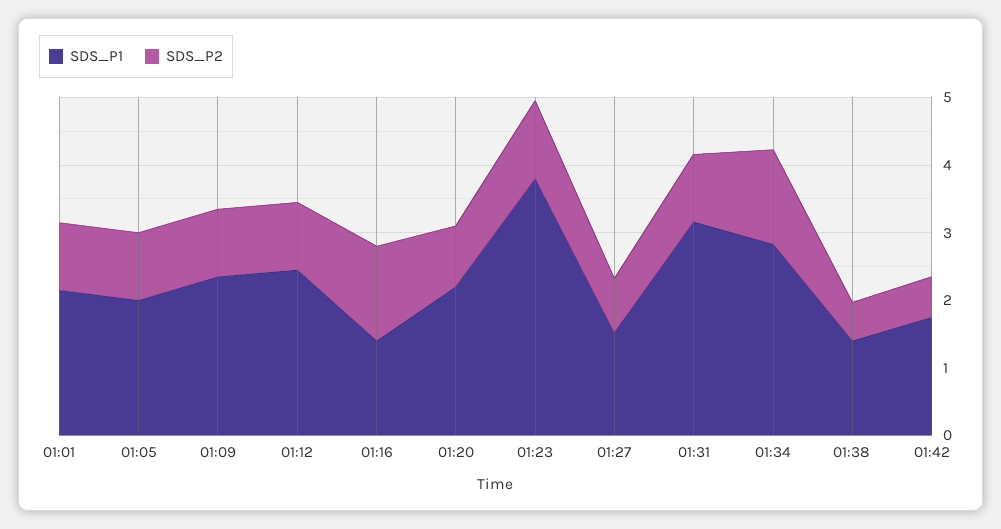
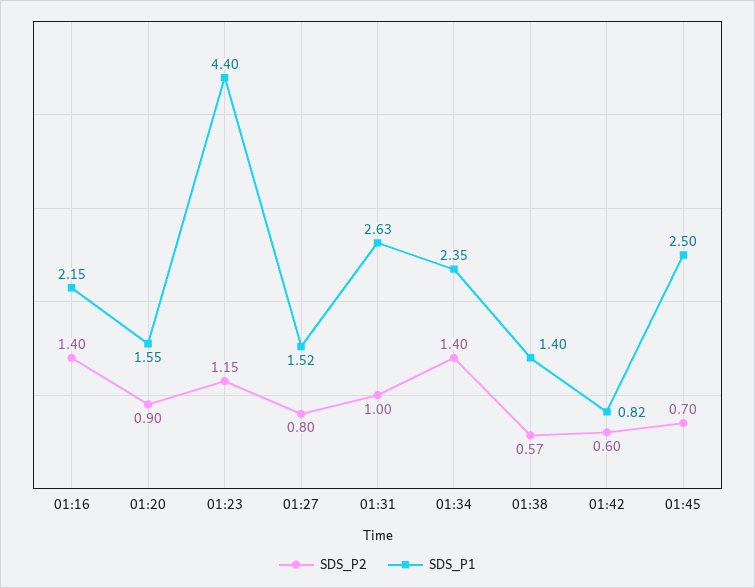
SDS_P1, 01:01: 2.2 -> none
SDS_P2, 01:01: 1 -> none
SDS_P1, 01:05: 2 -> none
SDS_P2, 01:05: 1 -> none
SDS_P1, 01:09: 2.4 -> none
SDS_P2, 01:09: 1 -> none
SDS_P1, 01:12: 2.4 -> none
SDS_P2, 01:12: 1 -> none
SDS_P1, 01:16: 1.4 -> 2.15
SDS_P1, 01:20: 2.2 -> 1.55
SDS_P1, 01:23: 3.8 -> 4.4
SDS_P1, 01:31: 3.2 -> 2.63
SDS_P1, 01:34: 2.8 -> 2.35
SDS_P1, 01:42: 1.8 -> 0.82
SDS_P2, 01:45: none -> 0.7
SDS_P1, 01:45: none -> 2.5

